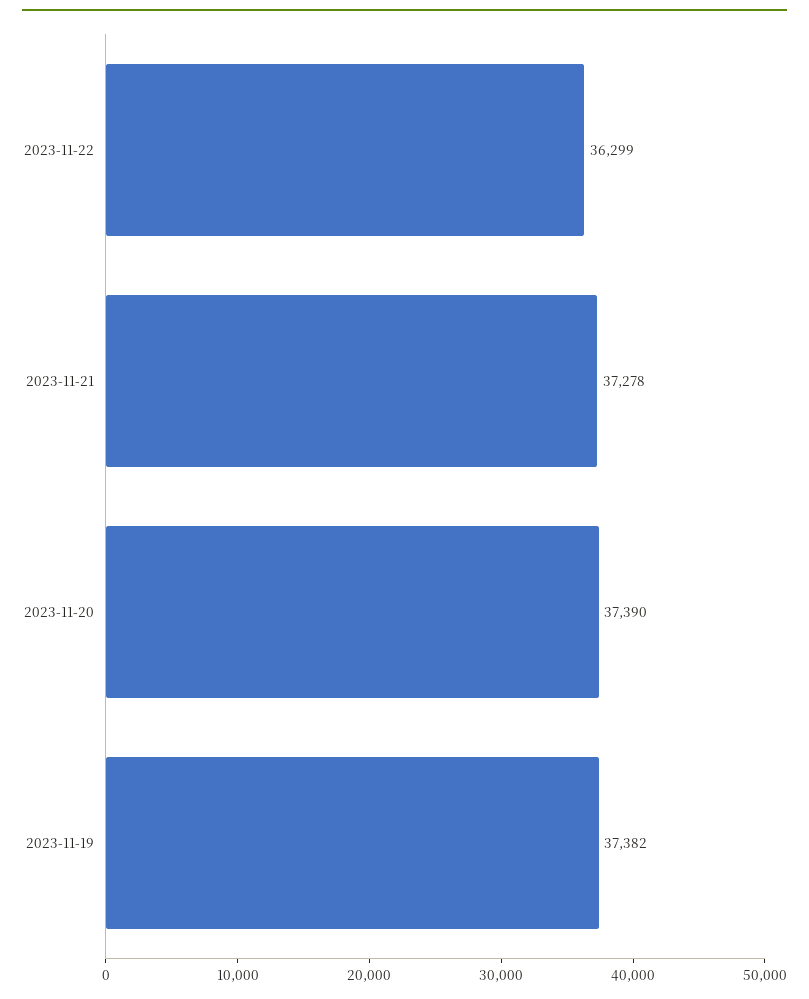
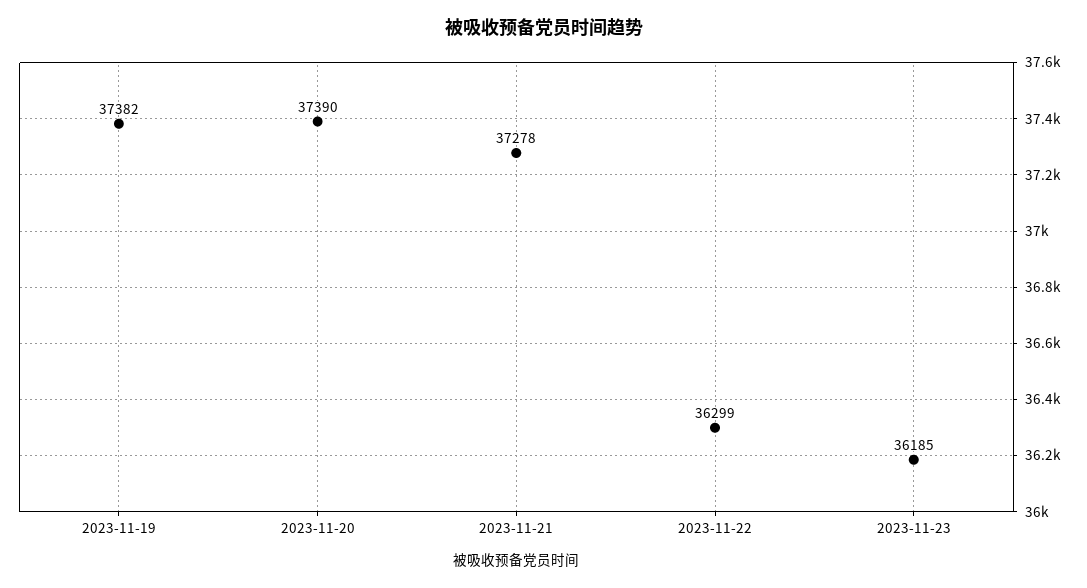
2023-11-23: none -> 36185

